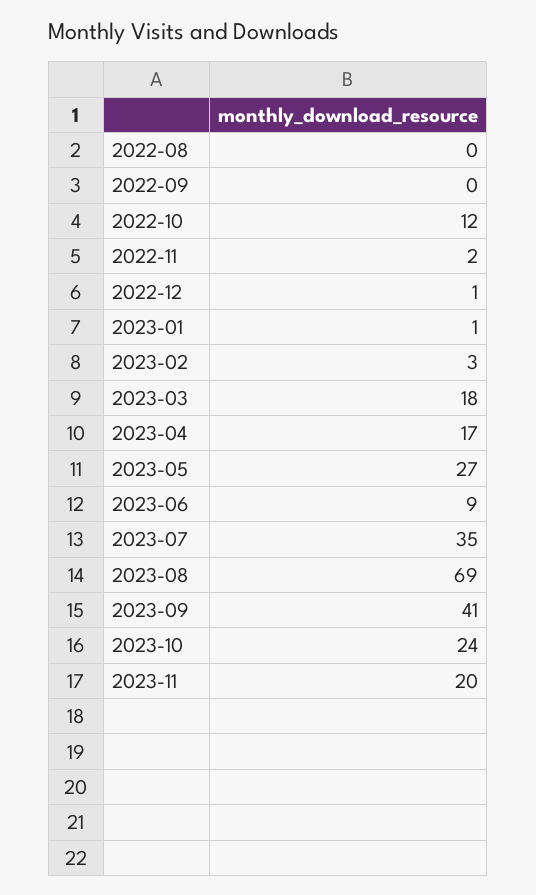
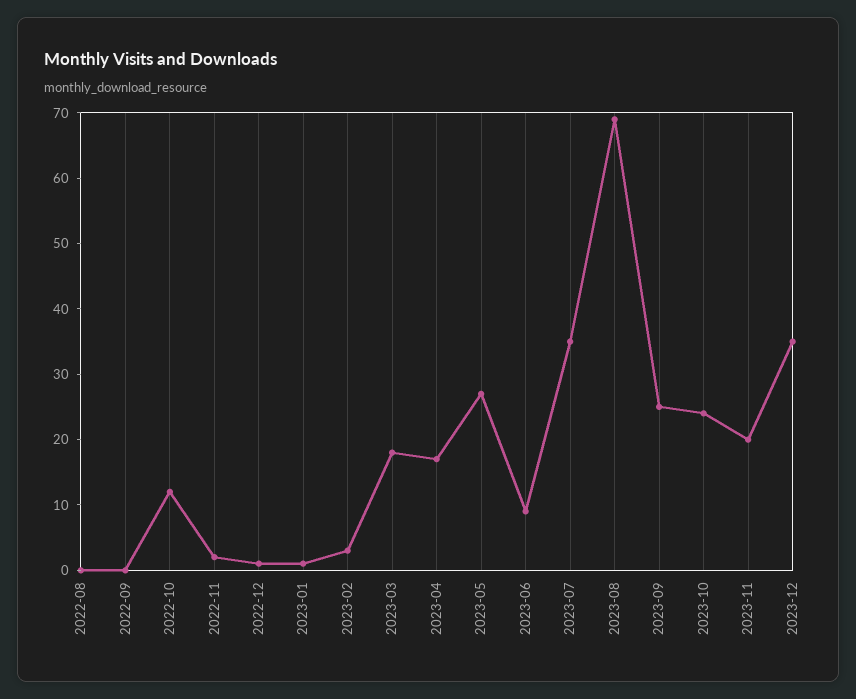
2023-09: 41 -> 25
2023-12: none -> 35

